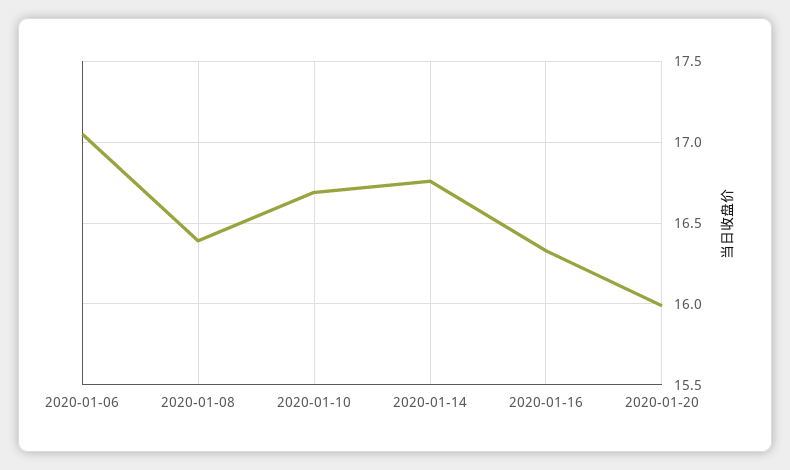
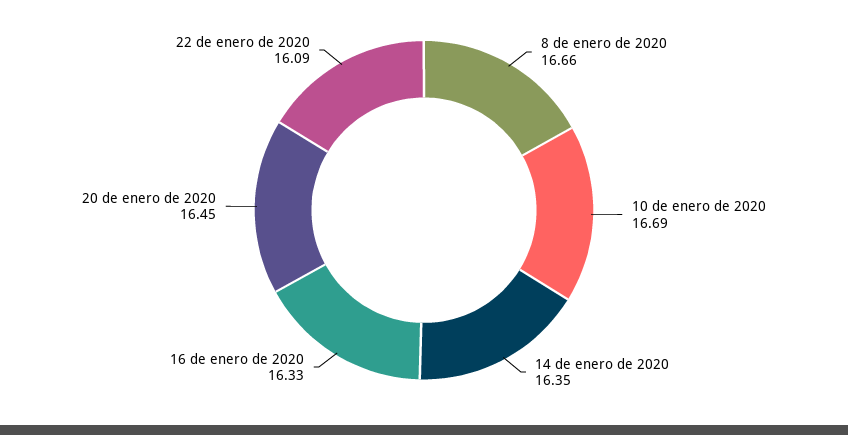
2020-01-06: 17.05 -> none
2020-01-08: 16.4 -> 16.66
2020-01-14: 16.75 -> 16.35
2020-01-20: 16 -> 16.45
22 de enero de 2020: none -> 16.09

